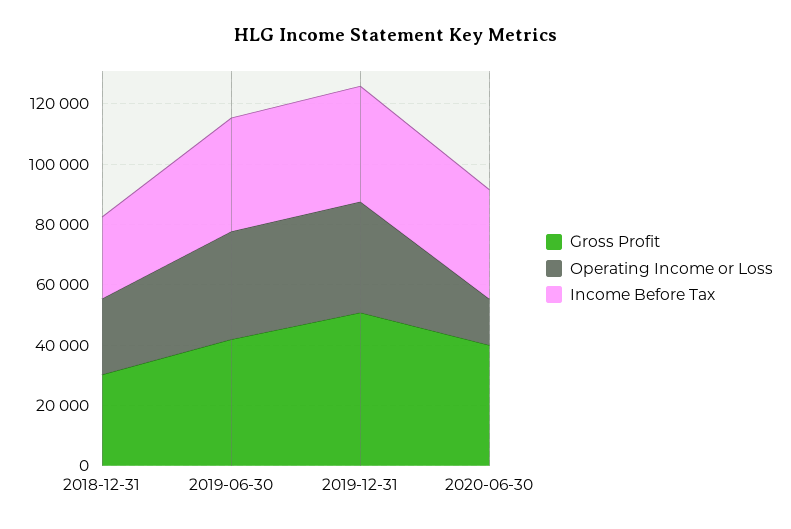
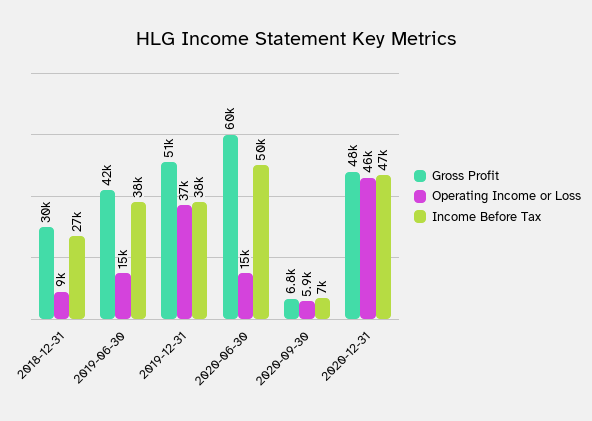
Operating Income or Loss, 2018-12-31: 25000 -> 9000
Operating Income or Loss, 2019-06-30: 35000 -> 15000
Gross Profit, 2020-06-30: 40000 -> 60000
Income Before Tax, 2020-06-30: 35000 -> 50000
Gross Profit, 2020-09-30: none -> 6800
Operating Income or Loss, 2020-09-30: none -> 5900
Income Before Tax, 2020-09-30: none -> 7000
Gross Profit, 2020-12-31: none -> 48000
Operating Income or Loss, 2020-12-31: none -> 46000
Income Before Tax, 2020-12-31: none -> 47000

